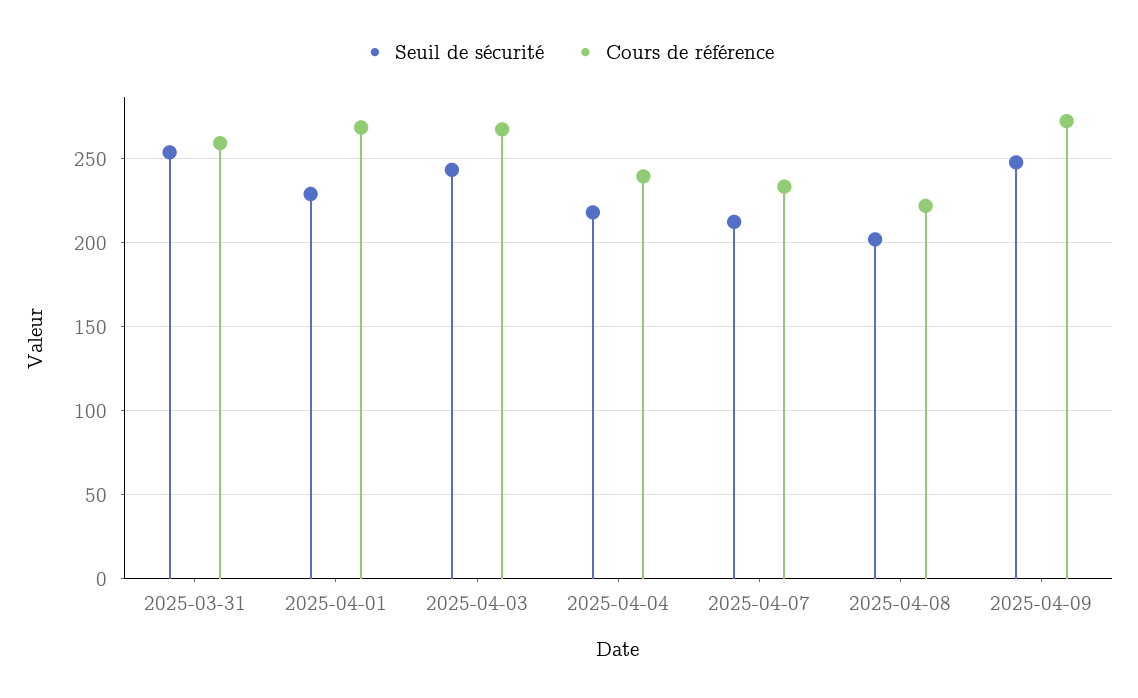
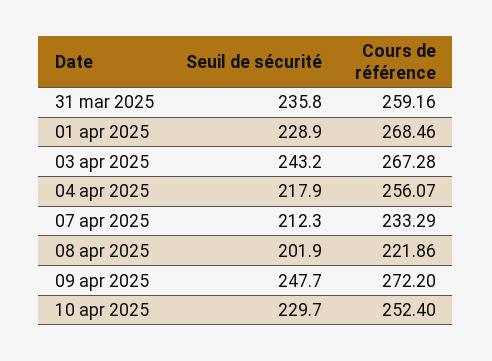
Seuil de sécurité, 2025-03-31: 255 -> 235.8
Cours de référence, 2025-04-04: 240 -> 256.07
Seuil de sécurité, 10 apr 2025: none -> 229.7
Cours de référence, 10 apr 2025: none -> 252.4

